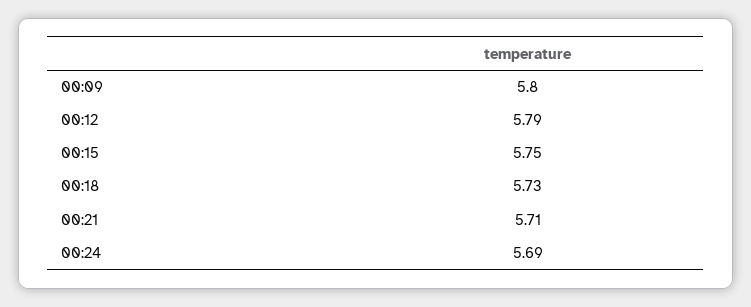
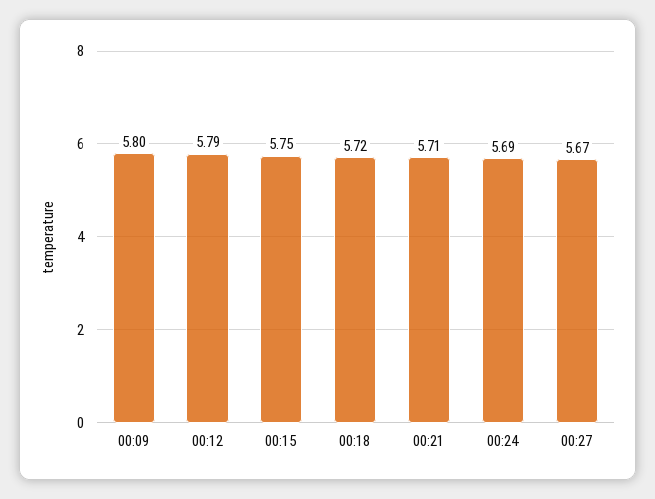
00:18: 5.73 -> 5.72
00:27: none -> 5.67

